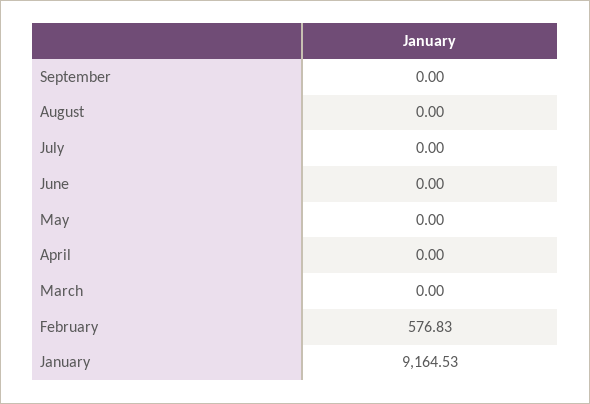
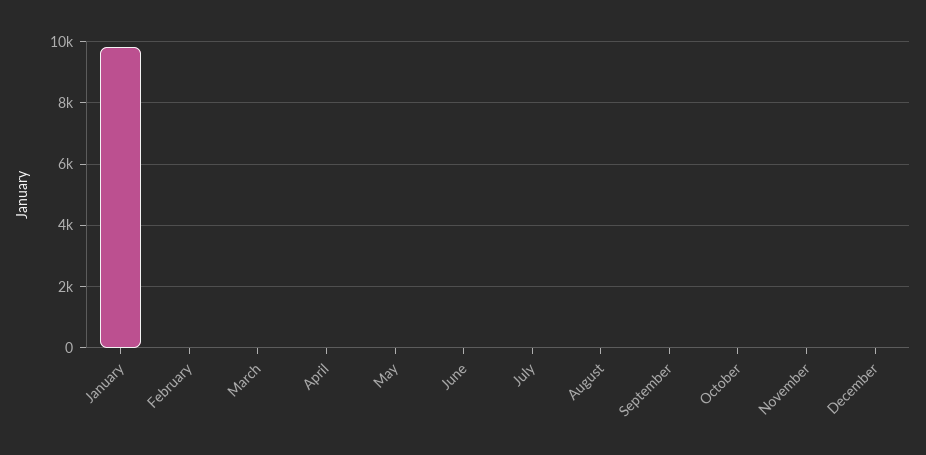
February: 576.83 -> 0
January: 9164.53 -> 9800
October: none -> 0
November: none -> 0
December: none -> 0

